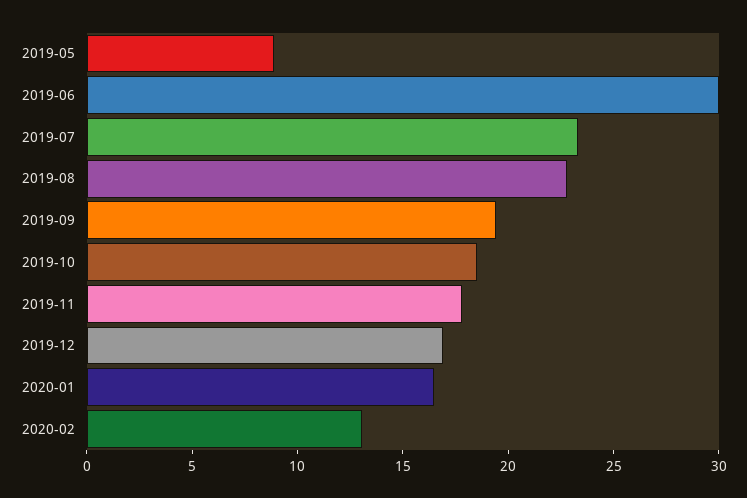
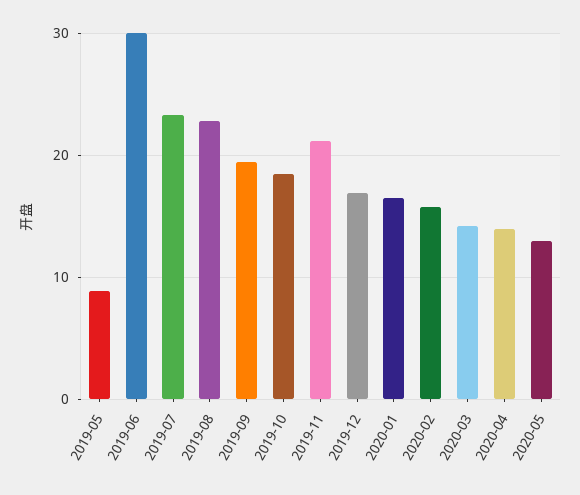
2019-11: 18 -> 21
2020-02: 13 -> 16
2020-03: none -> 14
2020-04: none -> 14
2020-05: none -> 13

